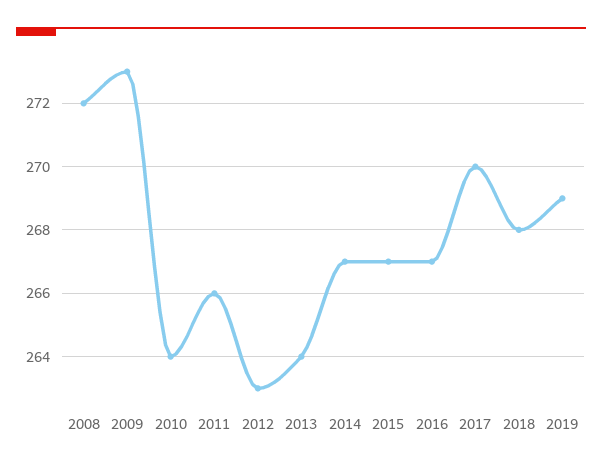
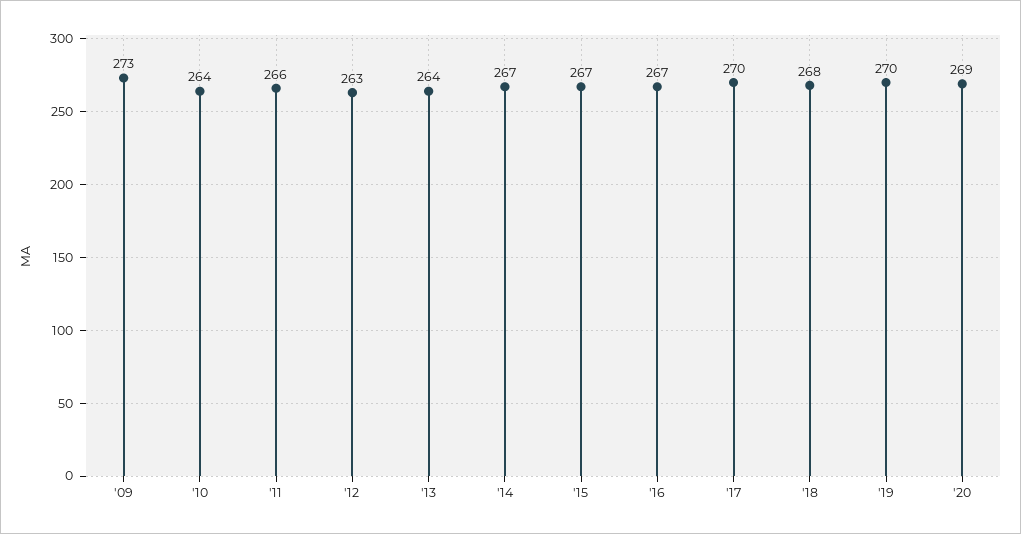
2008: 272 -> none
2019: 269 -> 270
'20: none -> 269

